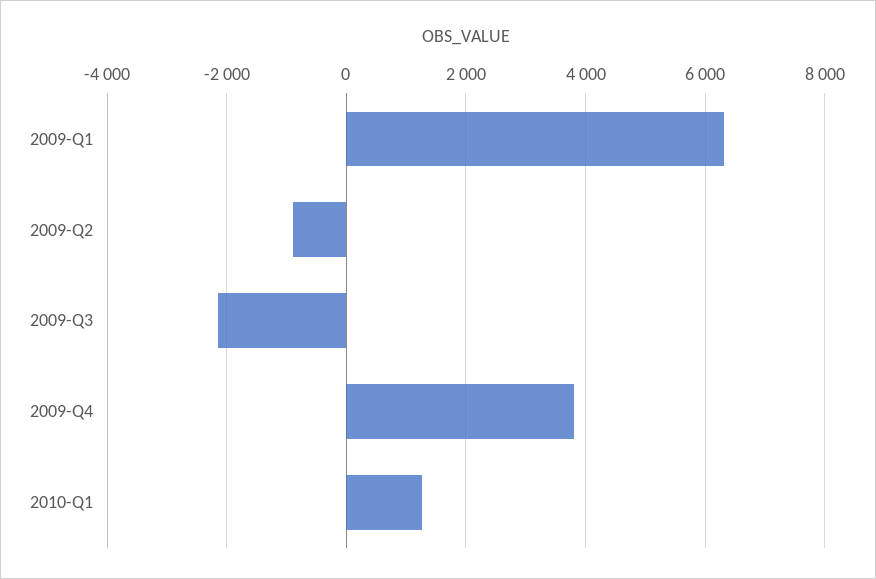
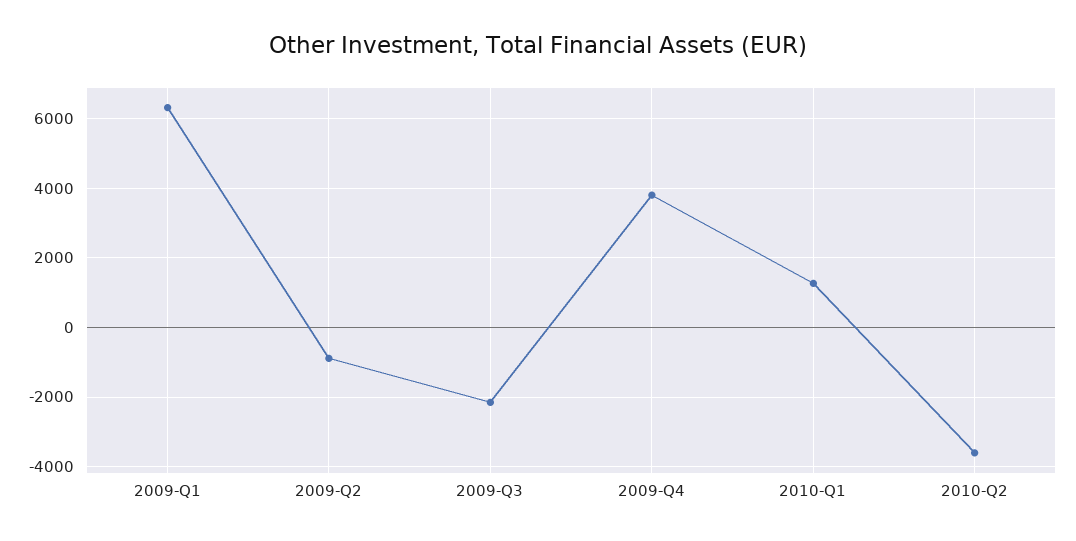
2010-Q2: none -> -3600

